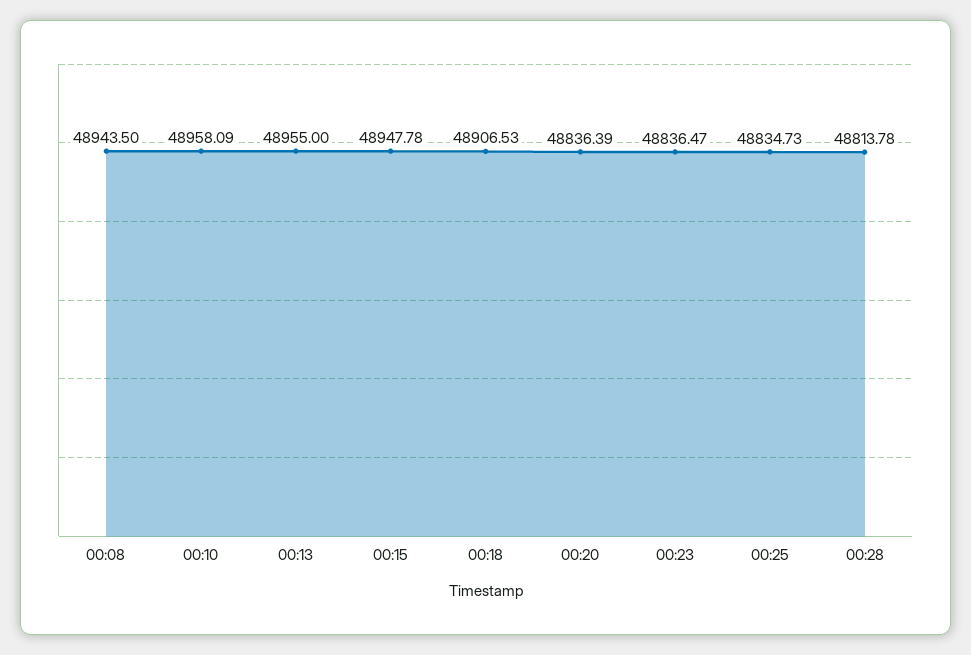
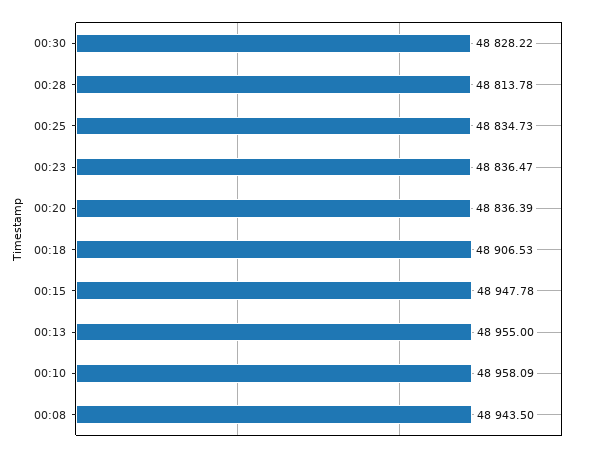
00:30: none -> 48828.22

